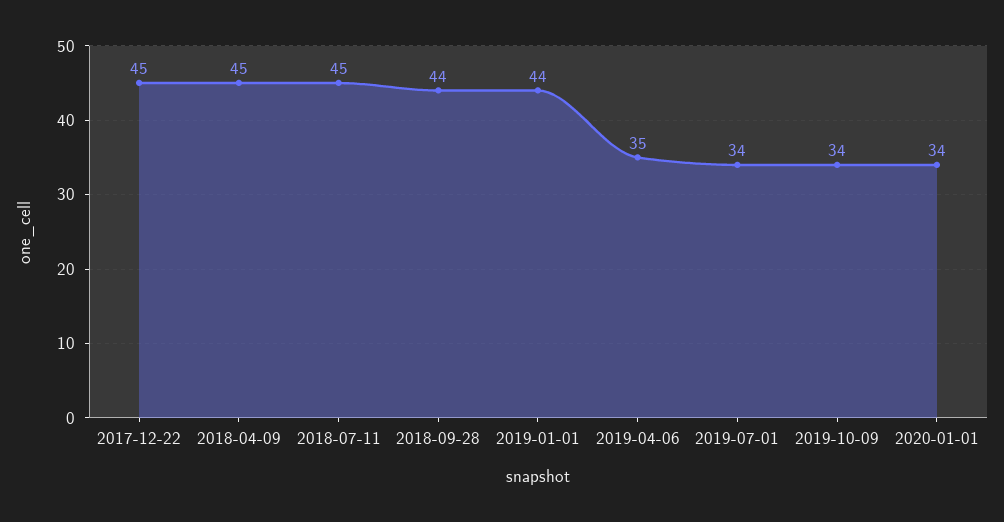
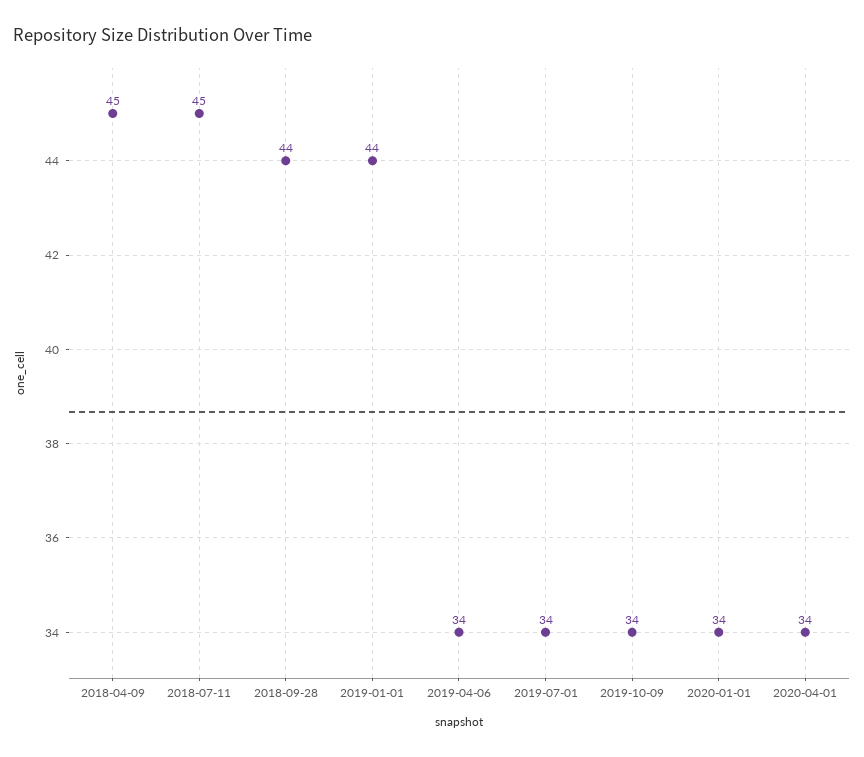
2017-12-22: 45 -> none
2019-04-06: 35 -> 34
2020-04-01: none -> 34

